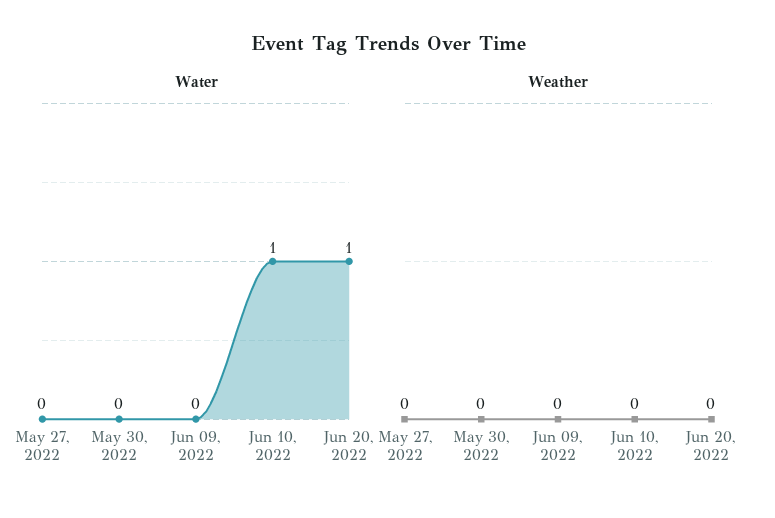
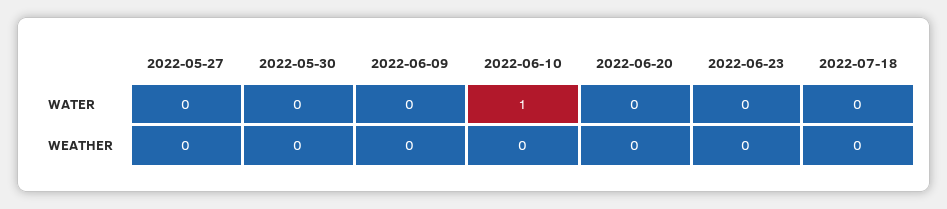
Water, Jun 20, 2022: 1 -> 0
Water, 2022-06-23: none -> 0
Water, 2022-07-18: none -> 0
Weather, 2022-06-23: none -> 0
Weather, 2022-07-18: none -> 0

